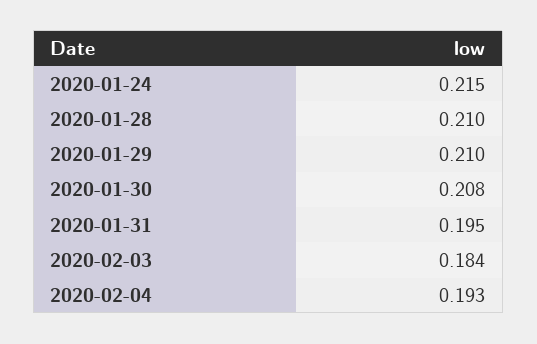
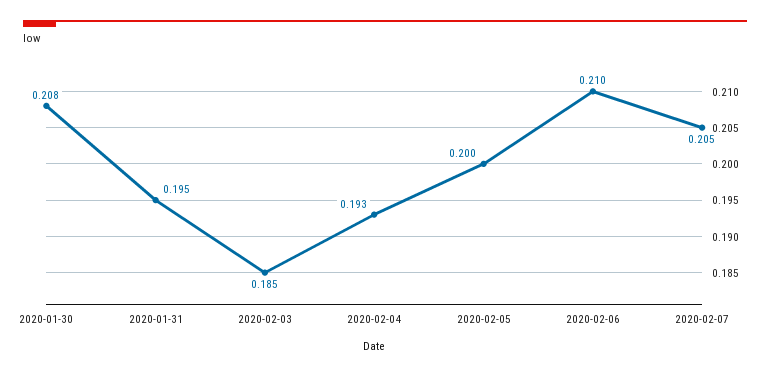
2020-01-24: 0.215 -> none
2020-01-28: 0.21 -> none
2020-01-29: 0.21 -> none
2020-02-03: 0.184 -> 0.185
2020-02-05: none -> 0.2
2020-02-06: none -> 0.21
2020-02-07: none -> 0.205

